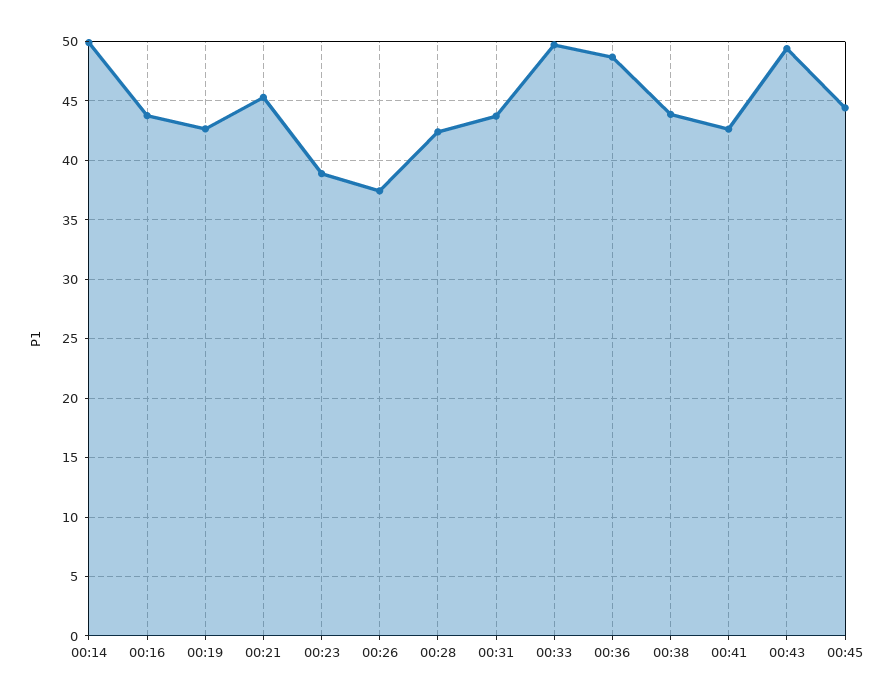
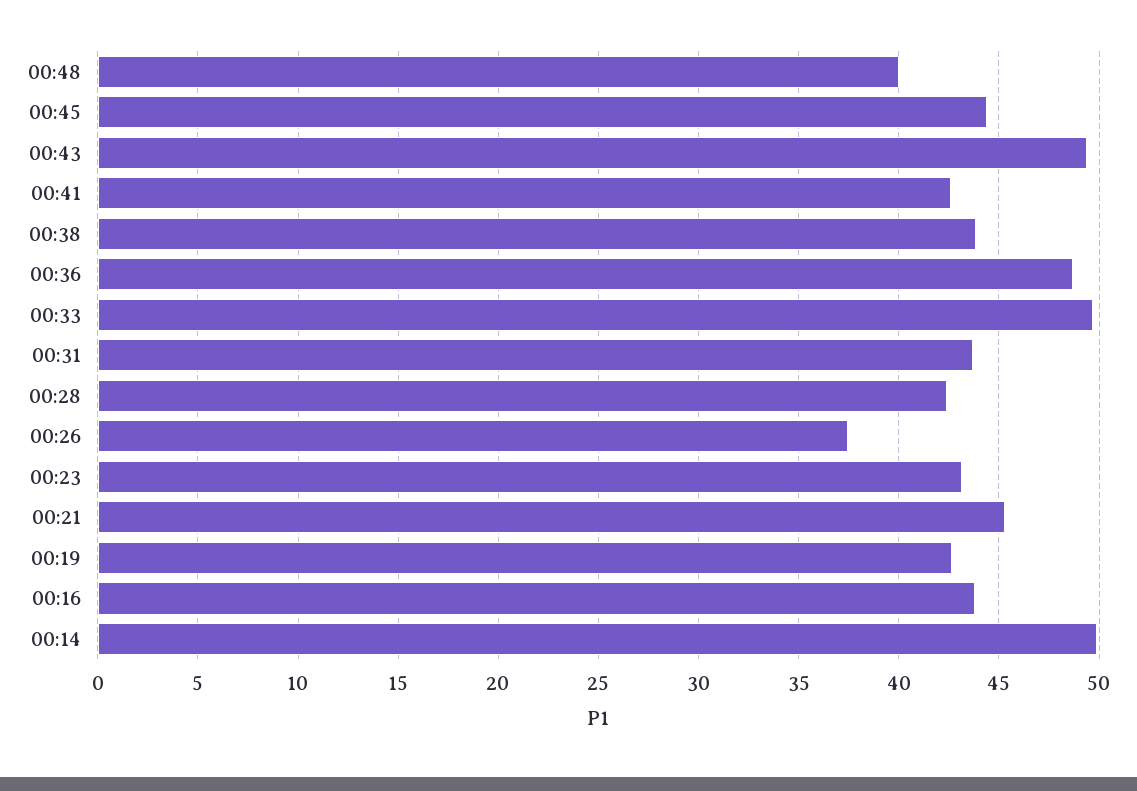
00:23: 39 -> 43
00:48: none -> 40

